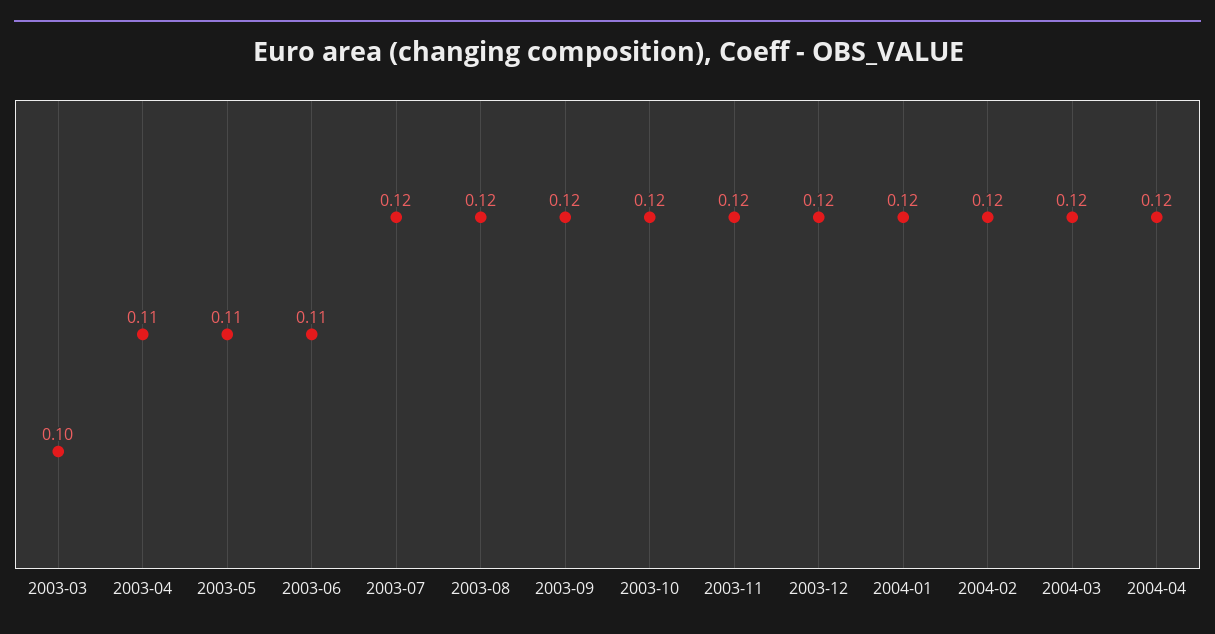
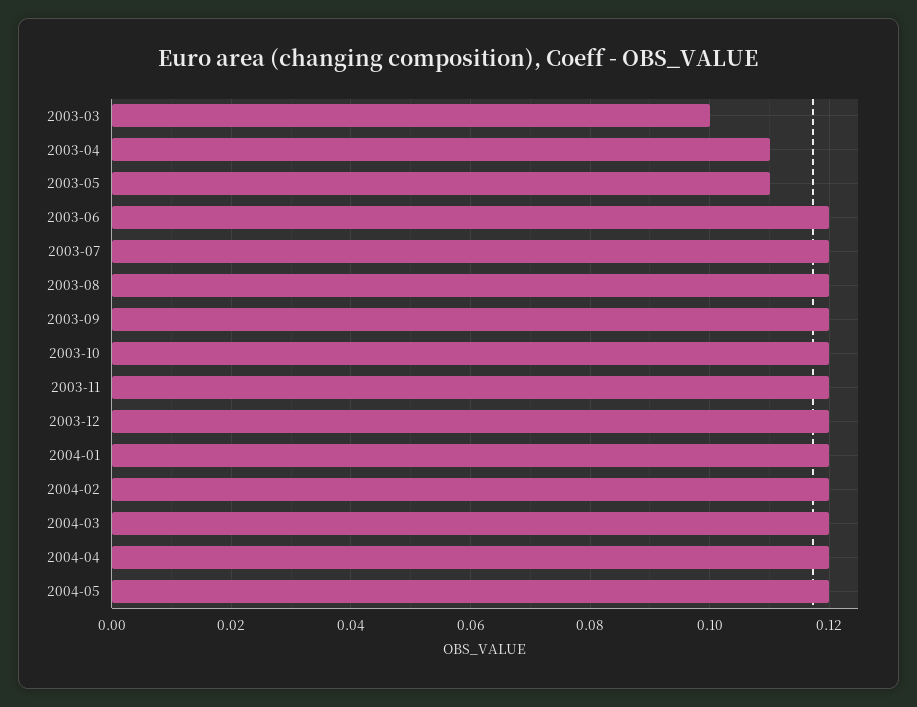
2003-06: 0.11 -> 0.12
2004-05: none -> 0.12

